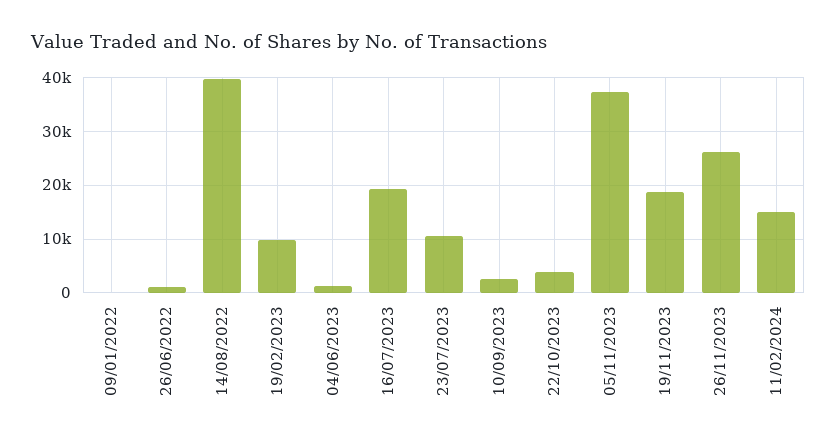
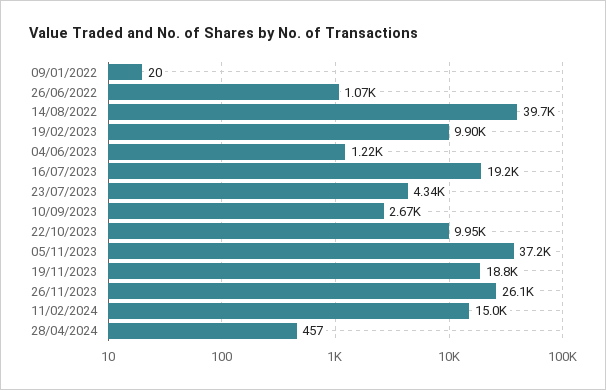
23/07/2023: 10000 -> 4340
22/10/2023: 4000 -> 9950
28/04/2024: none -> 457

